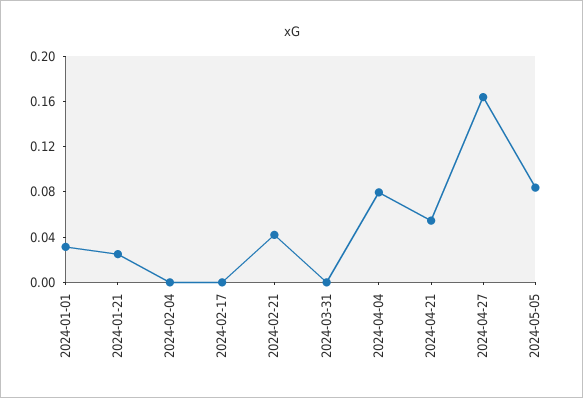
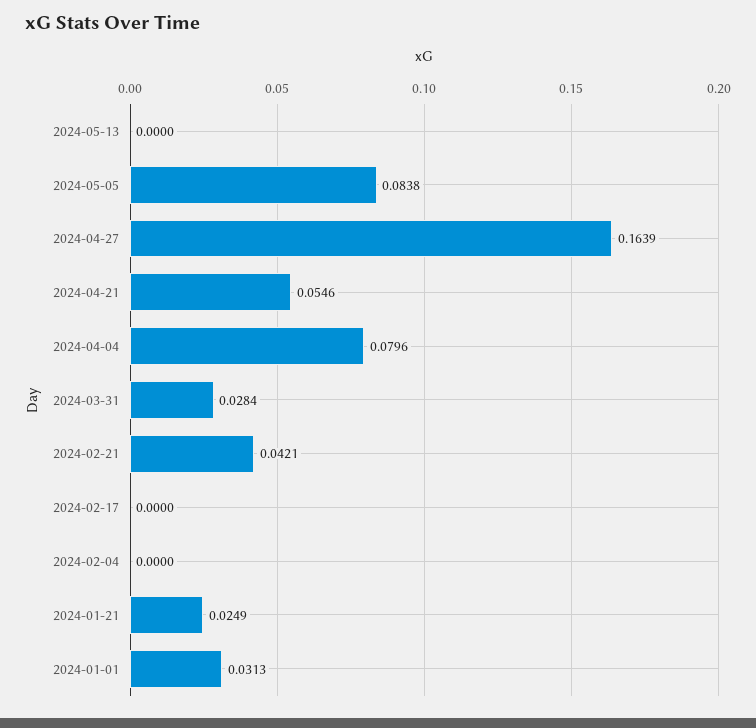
2024-03-31: 0 -> 0.0284
2024-05-13: none -> 0

